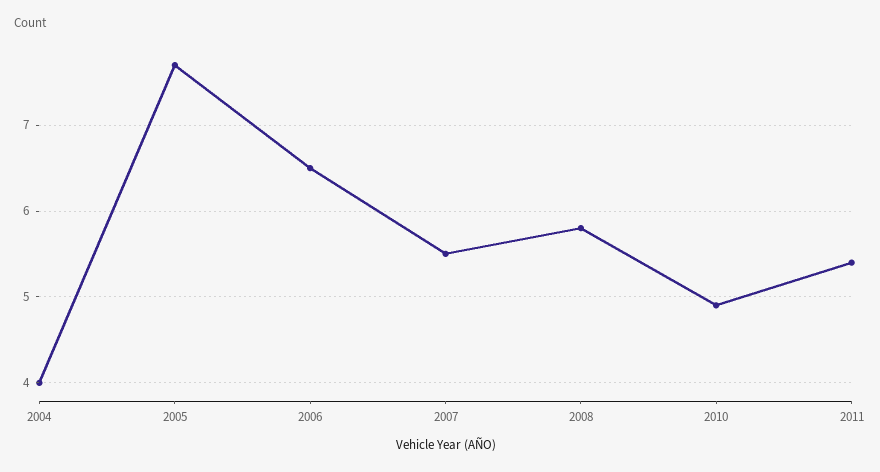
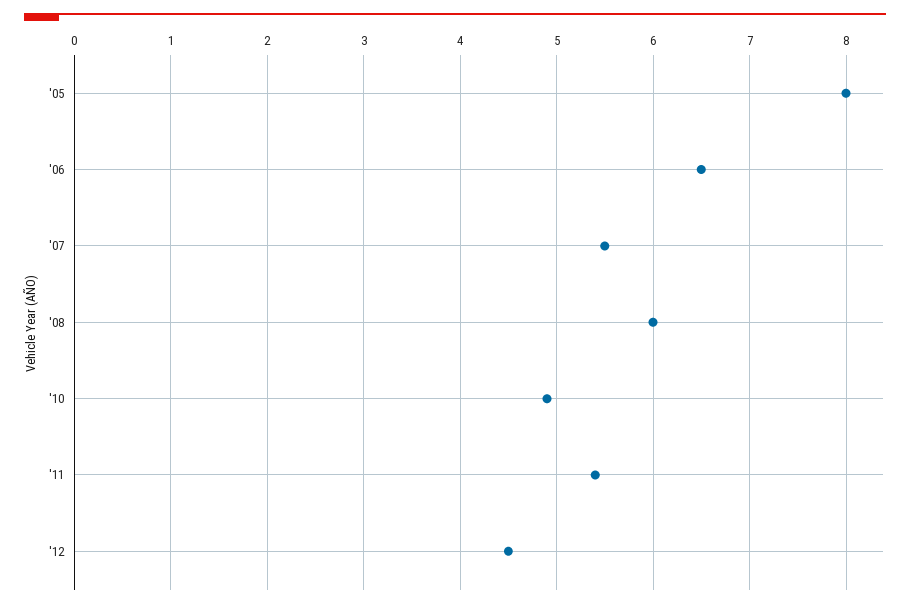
2004: 4 -> none
2005: 7.7 -> 8
2008: 5.8 -> 6
'12: none -> 4.5

